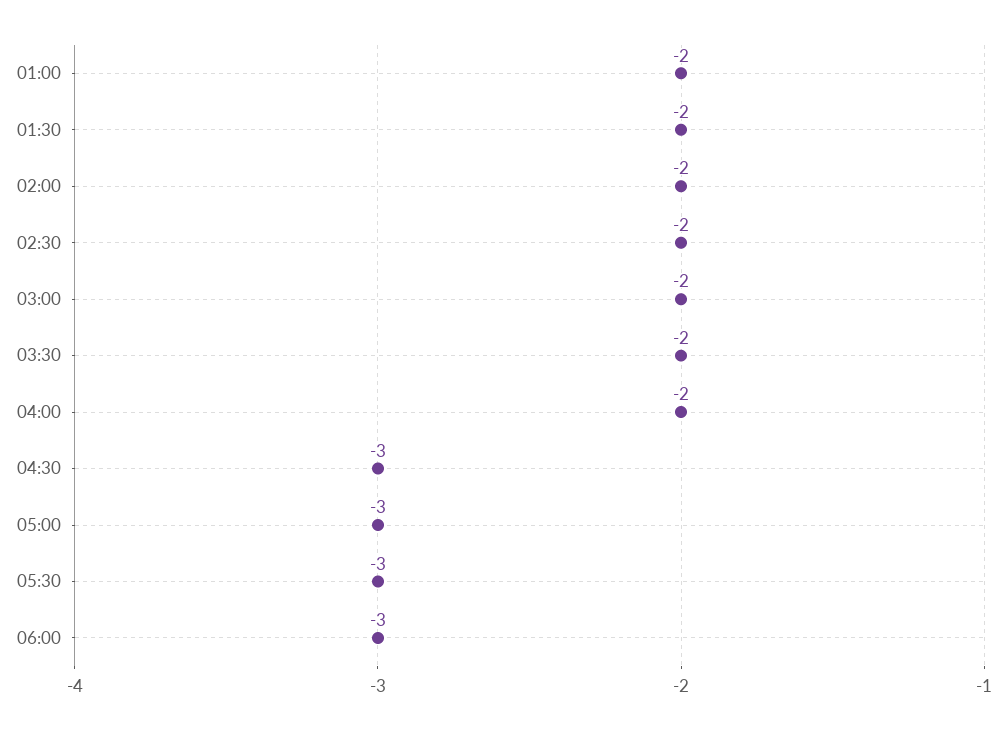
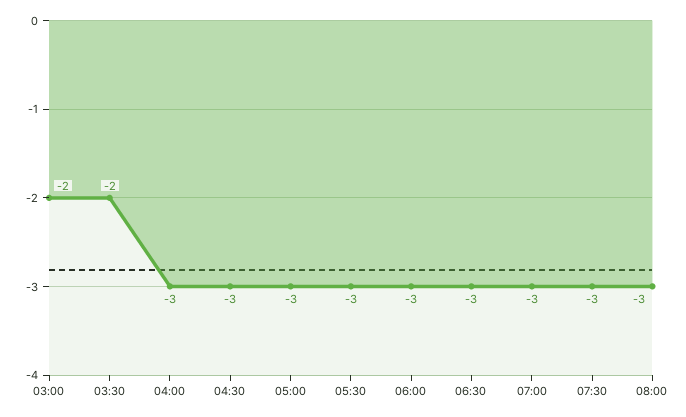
01:00: -2 -> none
01:30: -2 -> none
02:00: -2 -> none
02:30: -2 -> none
04:00: -2 -> -3
06:30: none -> -3
07:00: none -> -3
07:30: none -> -3
08:00: none -> -3

